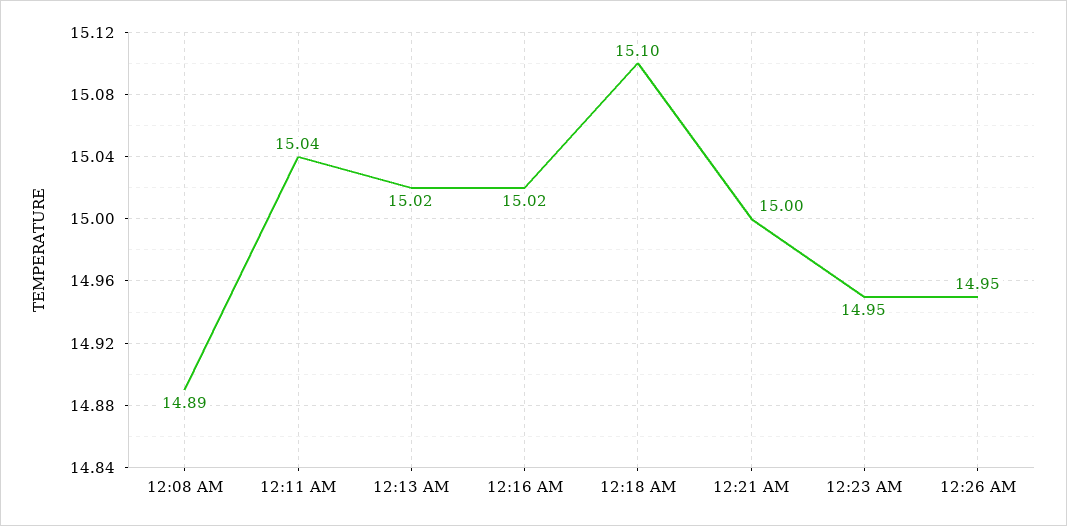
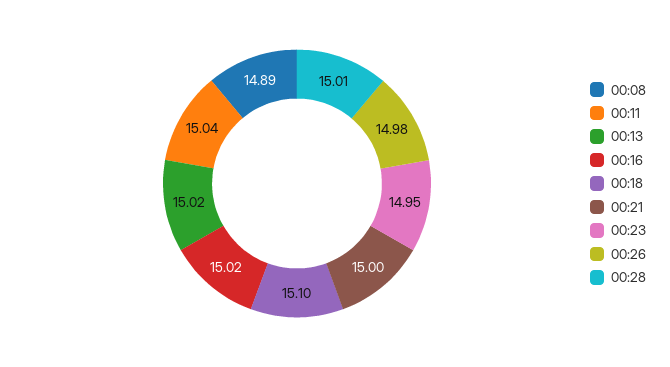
12:26 AM: 14.95 -> 14.98
00:28: none -> 15.01

